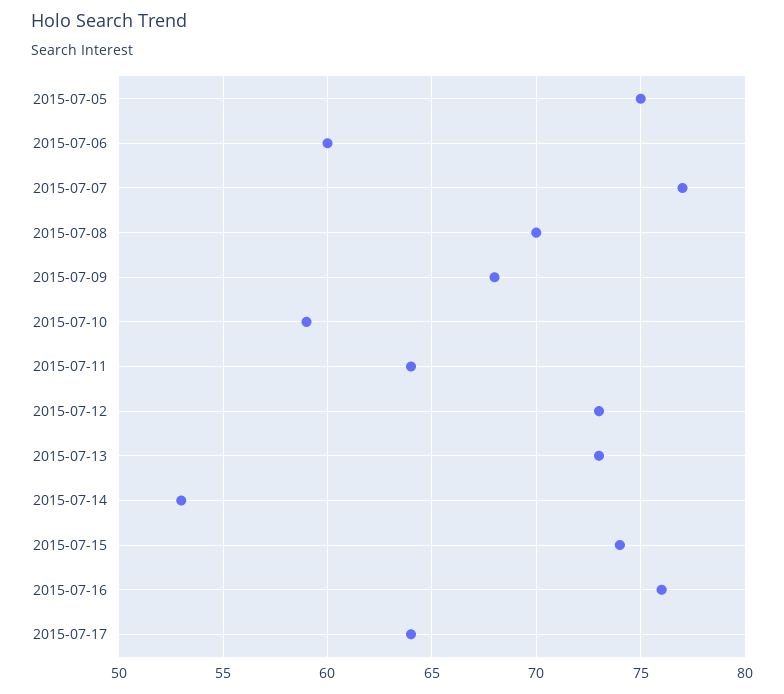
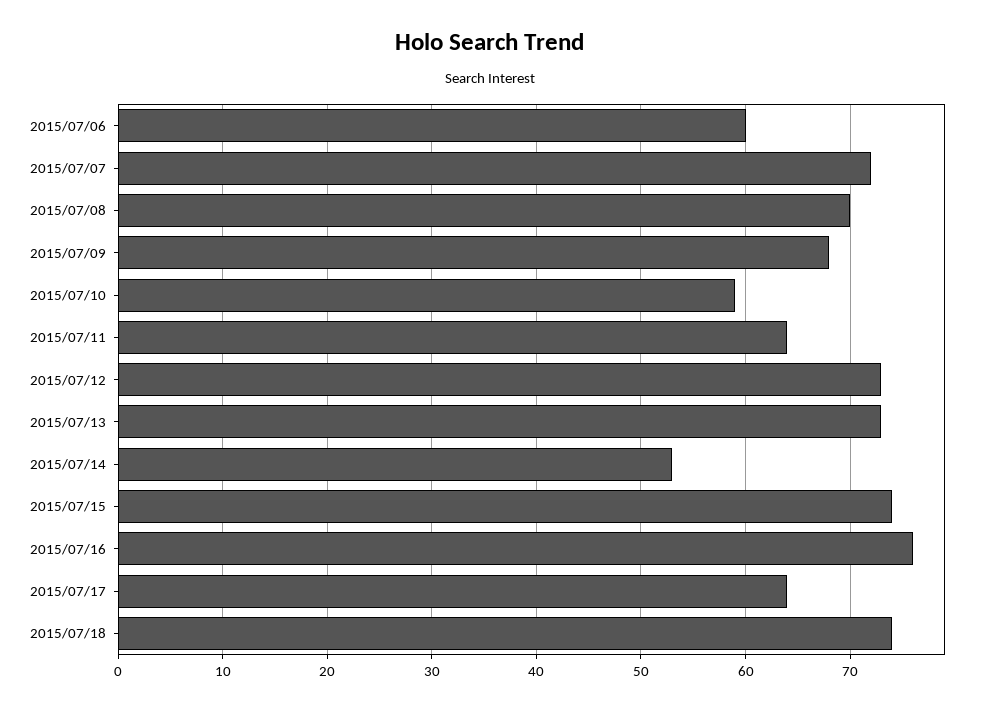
2015-07-05: 75 -> none
2015-07-07: 77 -> 72
2015/07/18: none -> 74

